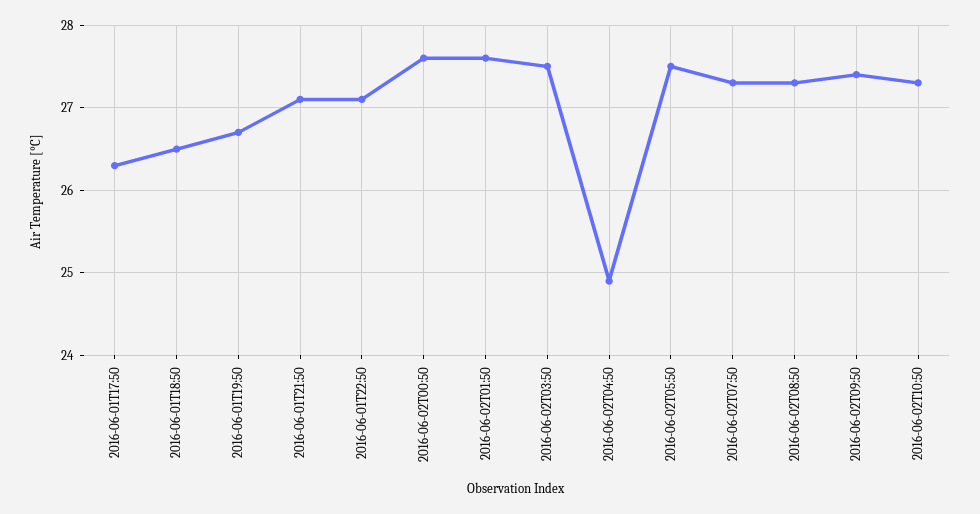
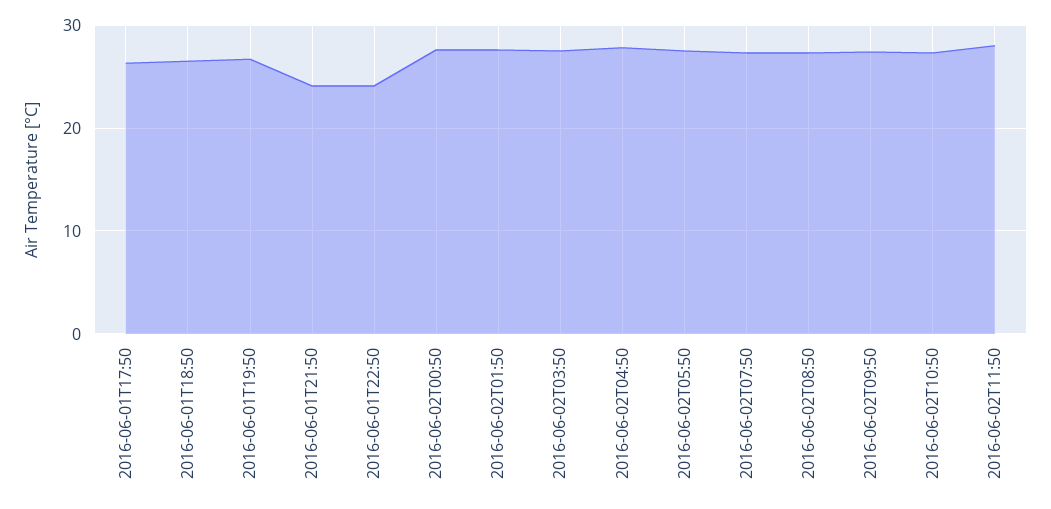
2016-06-01T21:50: 27.1 -> 24
2016-06-01T22:50: 27.1 -> 24
2016-06-02T04:50: 24.9 -> 28
2016-06-02T11:50: none -> 28

